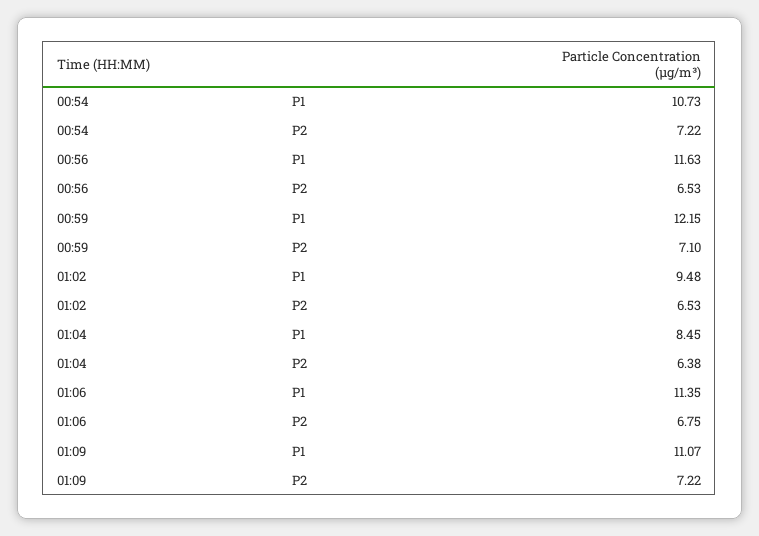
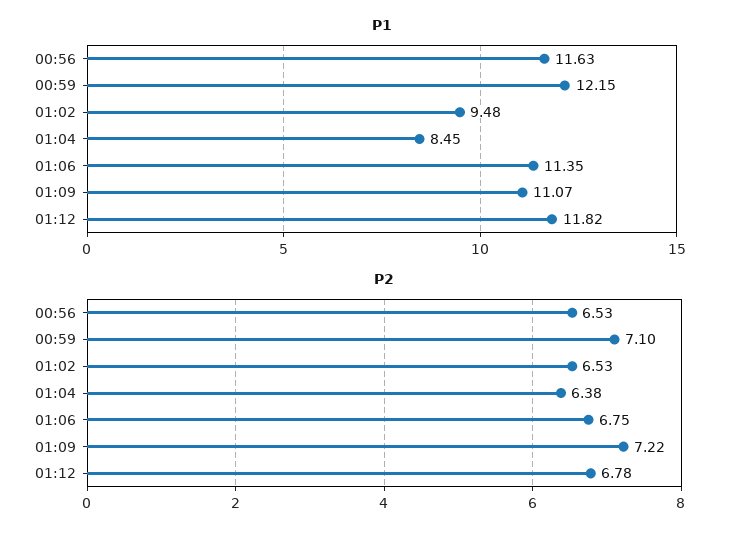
P1, 00:54: 10.73 -> none
P2, 00:54: 7.22 -> none
P1, 01:12: none -> 11.82
P2, 01:12: none -> 6.78

